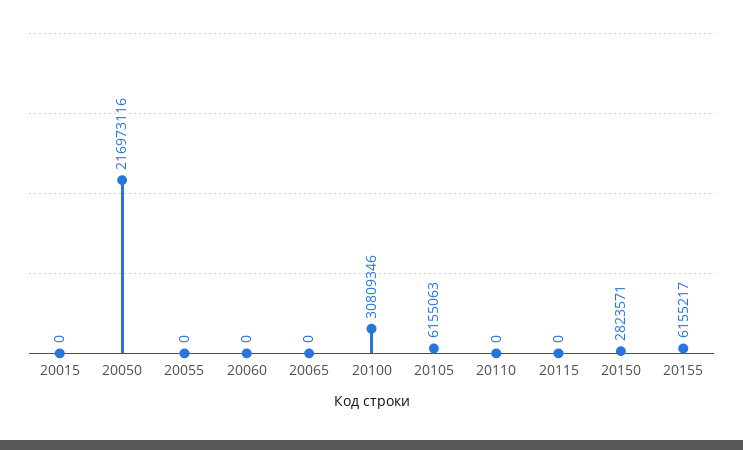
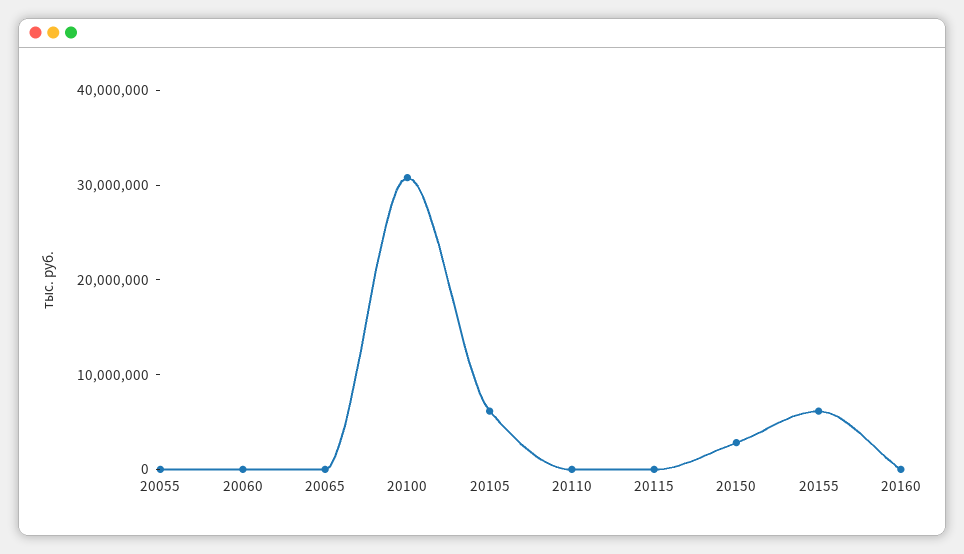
20015: 0 -> none
20050: 216973116 -> none
20160: none -> 0

